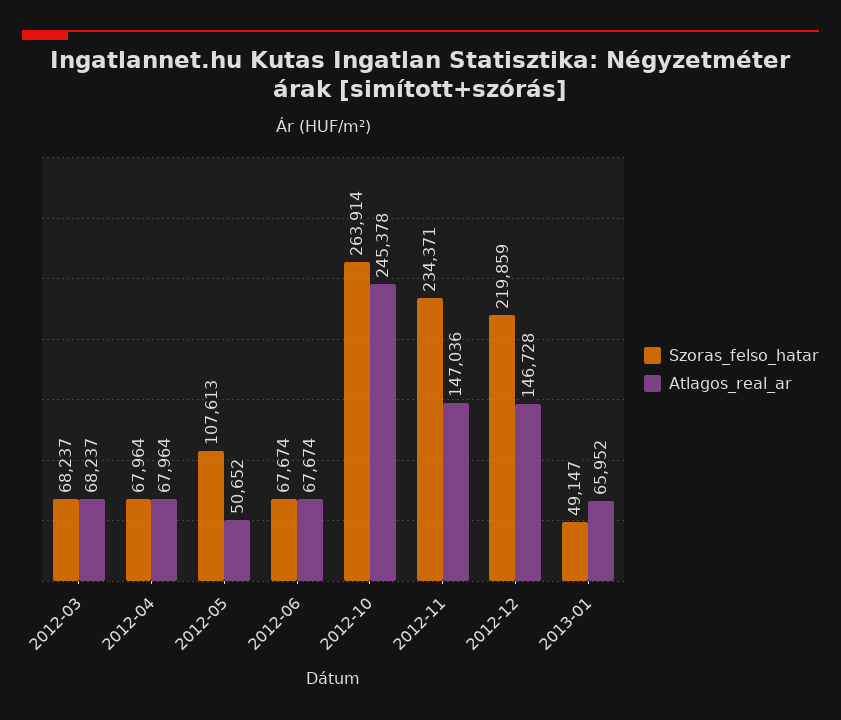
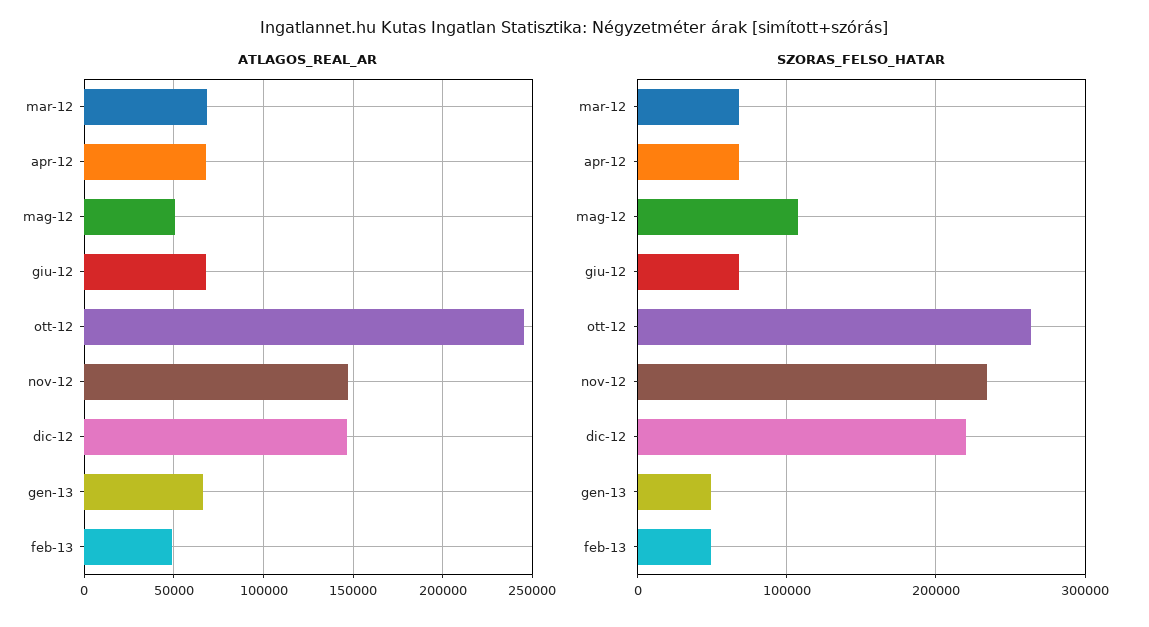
Atlagos_real_ar, feb-13: none -> 50000
Szoras_felso_hatar, feb-13: none -> 50000

